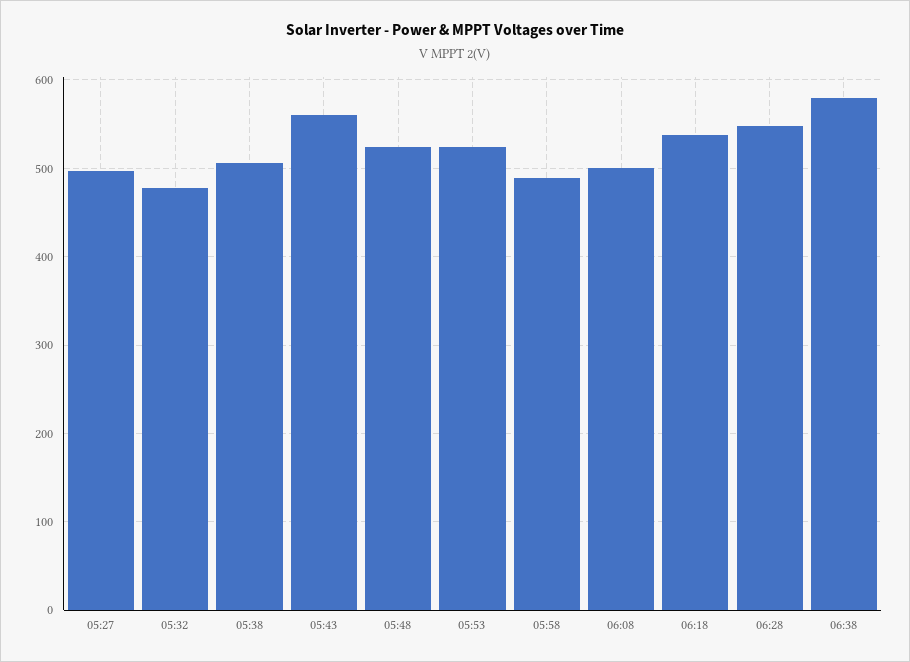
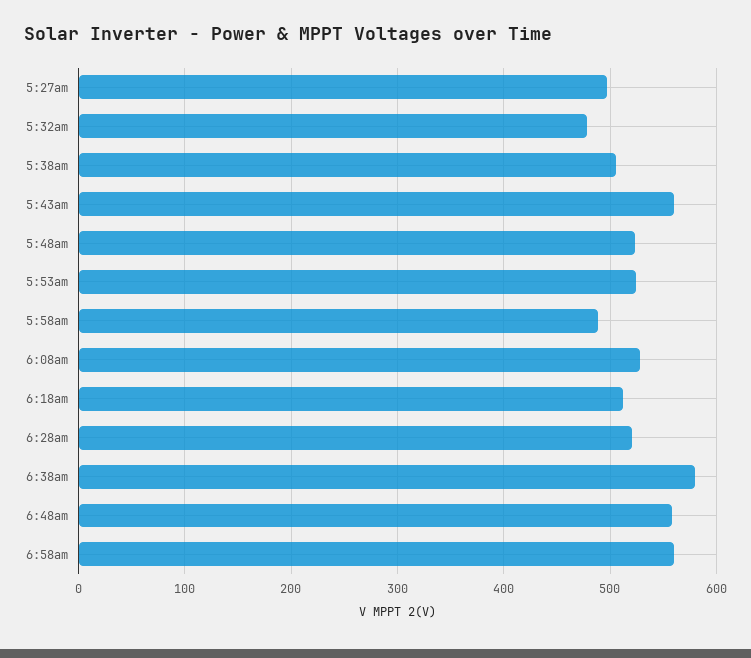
06:08: 500 -> 530
06:18: 540 -> 510
06:28: 550 -> 520
6:48am: none -> 560
6:58am: none -> 560

